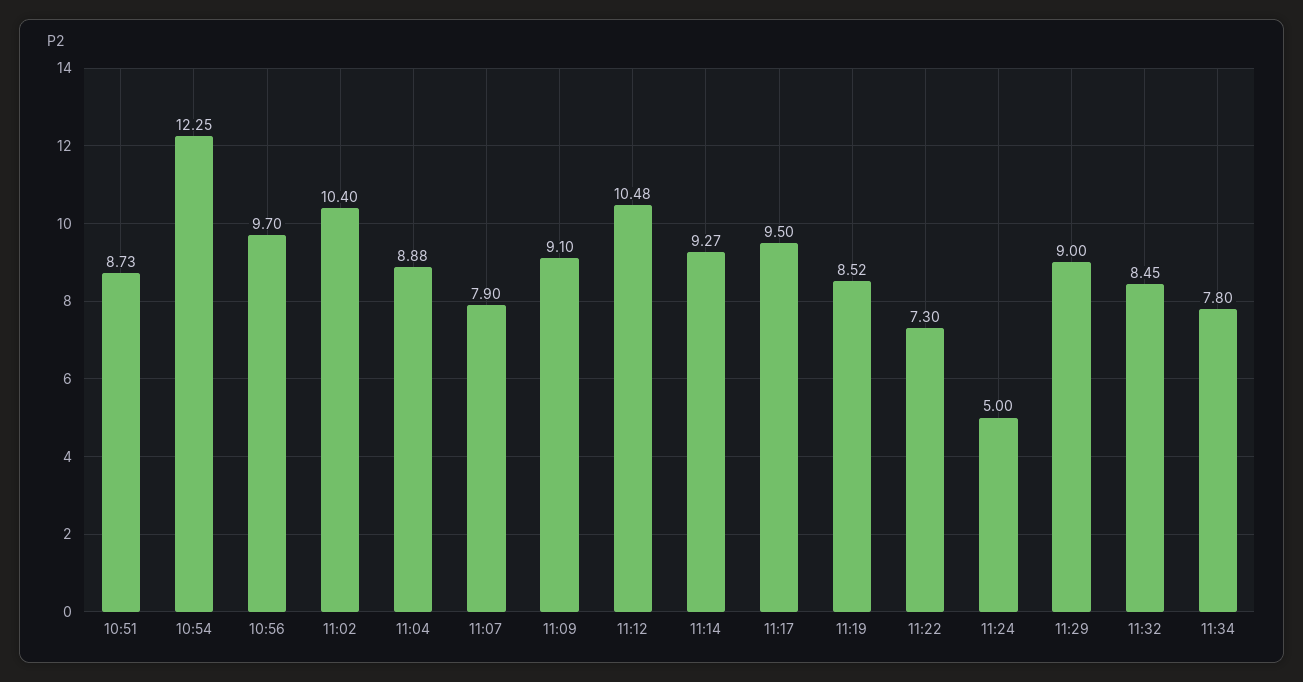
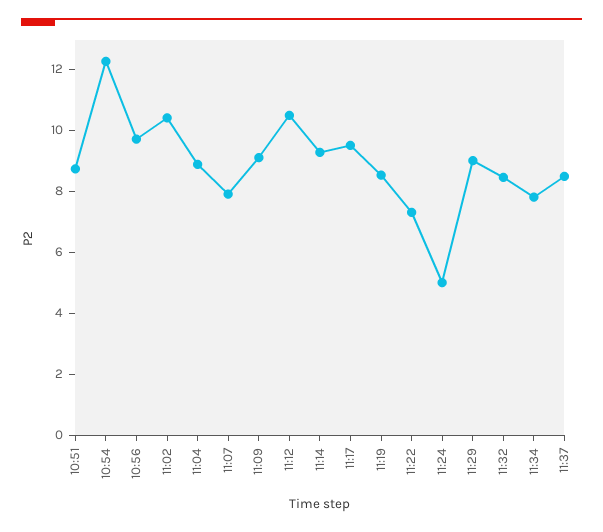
11:37: none -> 8.5

